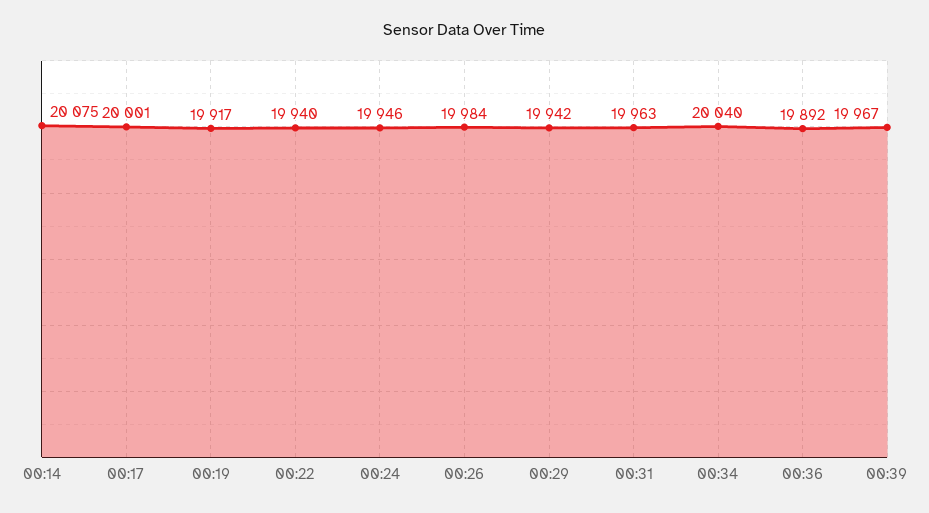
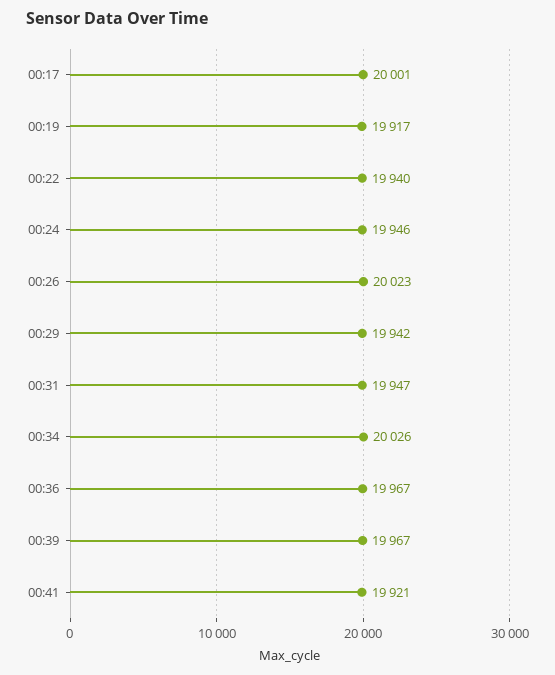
00:14: 20075 -> none
00:26: 19984 -> 20023
00:31: 19963 -> 19947
00:34: 20040 -> 20026
00:36: 19892 -> 19967
00:41: none -> 19921

